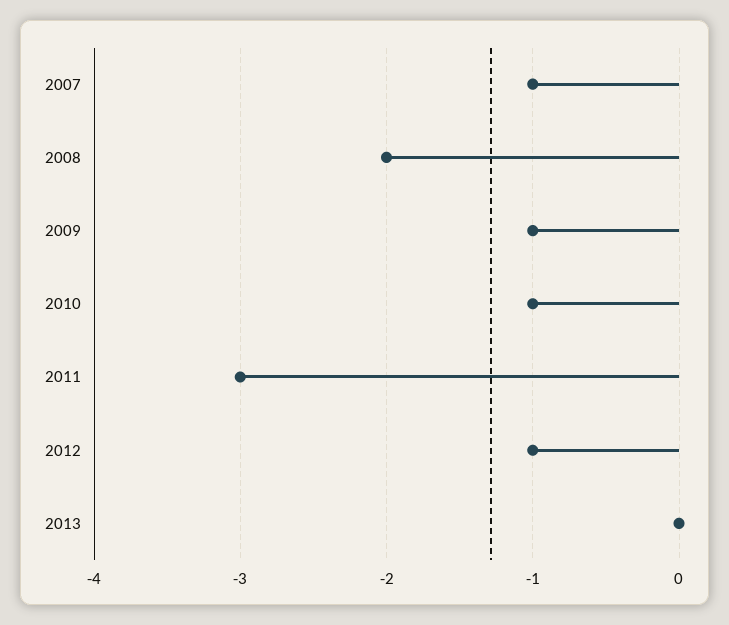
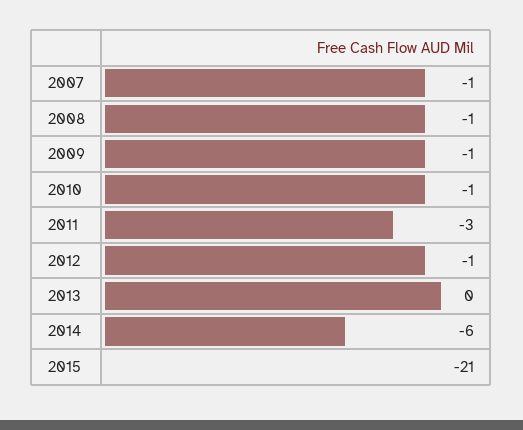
2008: -2 -> -1
2014: none -> -6
2015: none -> -21

